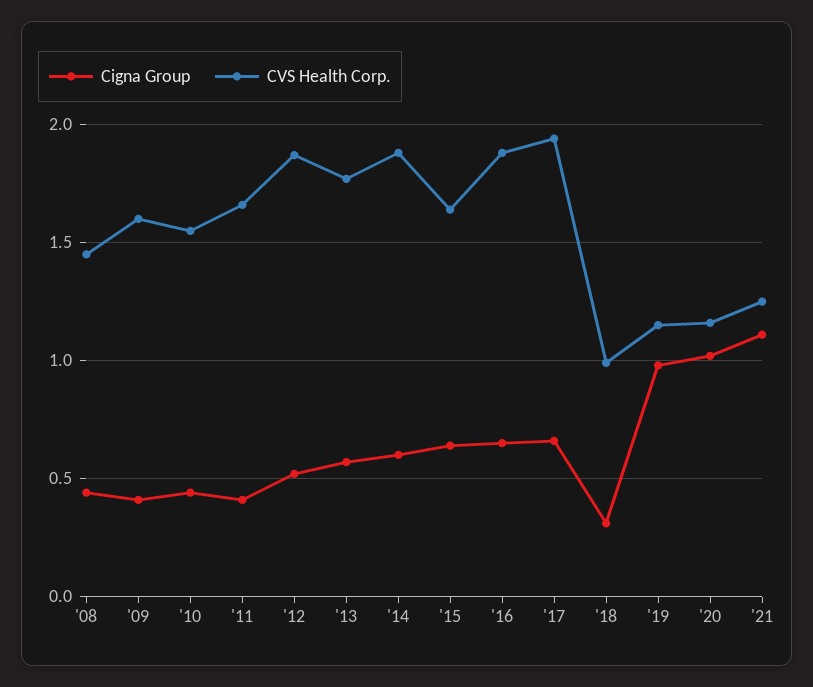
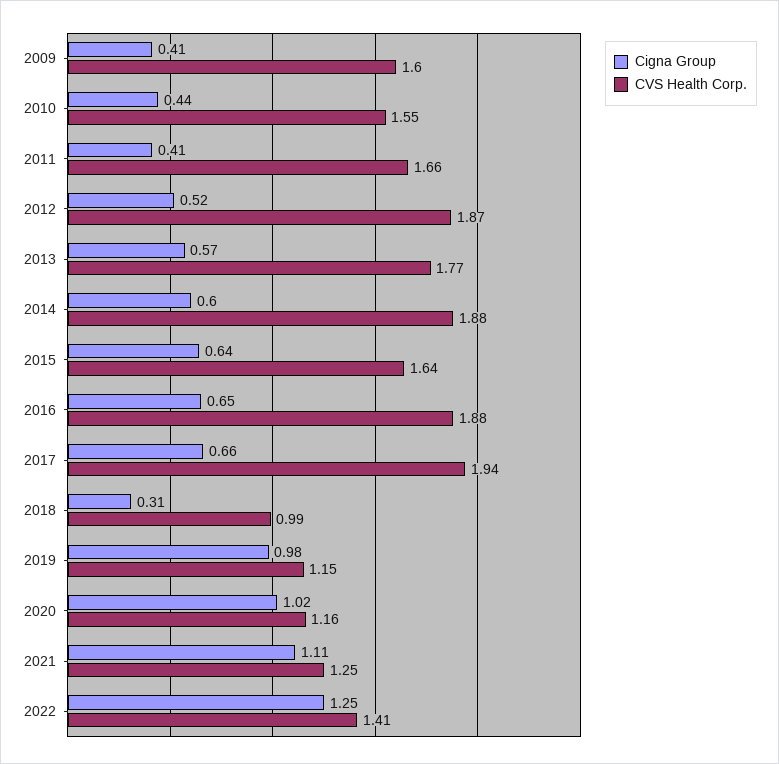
Cigna Group, '08: 0.45 -> none
CVS Health Corp., '08: 1.45 -> none
Cigna Group, 2022: none -> 1.25
CVS Health Corp., 2022: none -> 1.41

